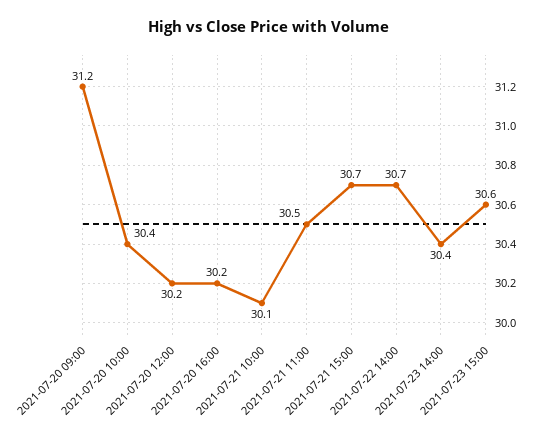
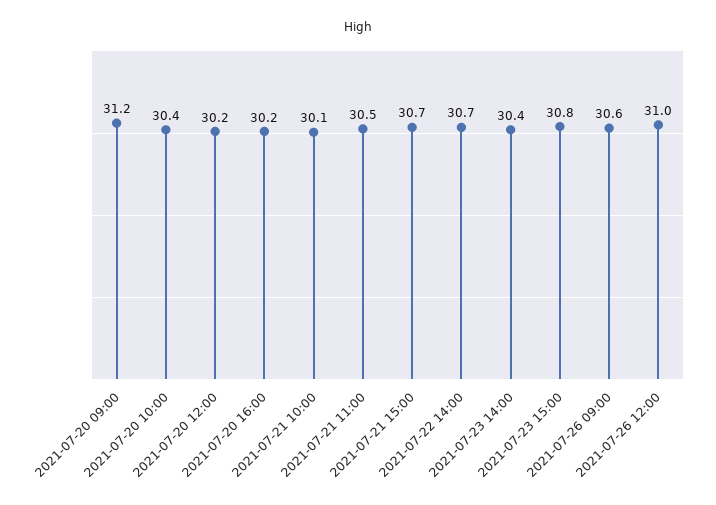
2021-07-23 15:00: 30.6 -> 30.8
2021-07-26 09:00: none -> 30.6
2021-07-26 12:00: none -> 31

